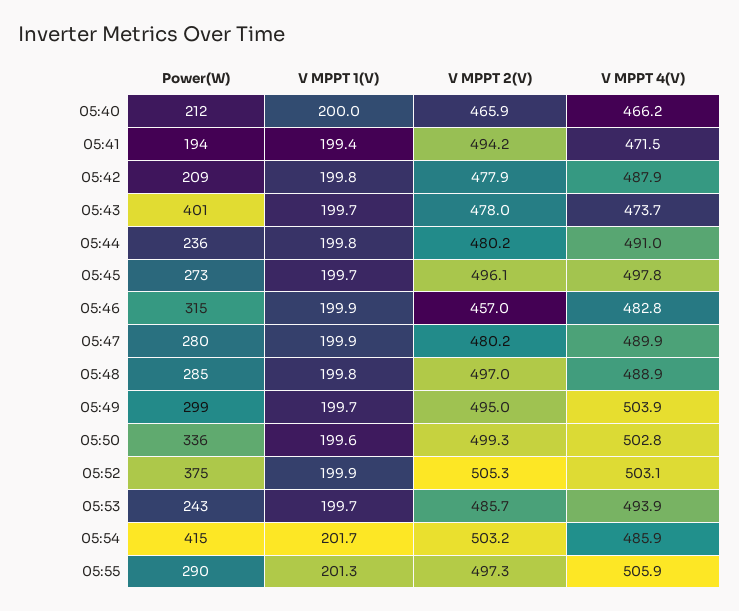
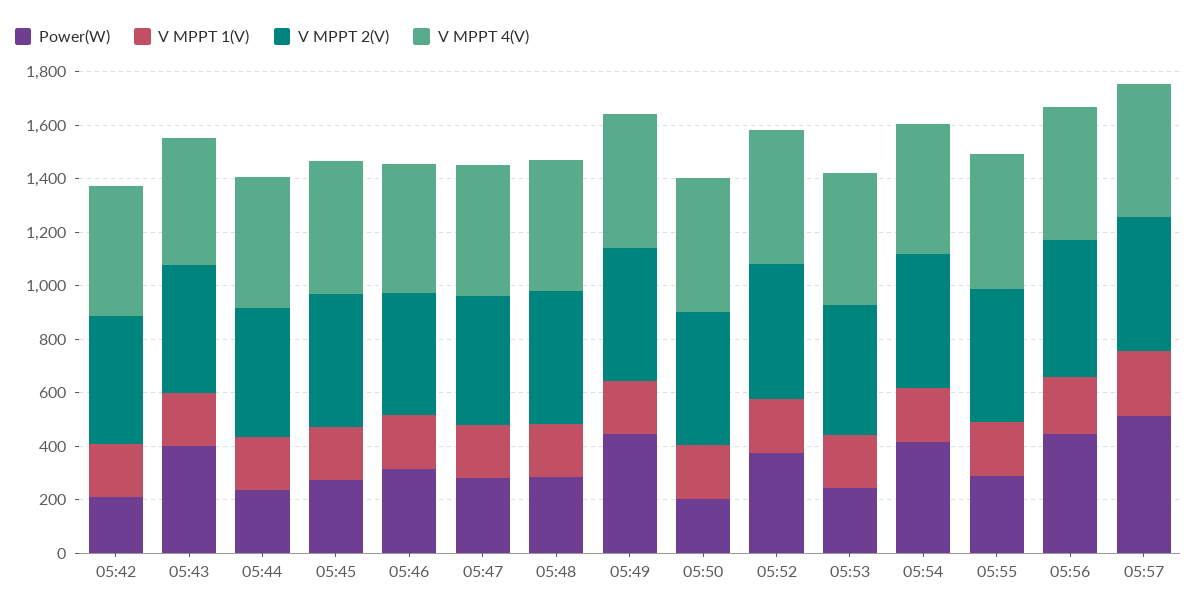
Power(W), 05:40: 212 -> none
V MPPT 1(V), 05:40: 200 -> none
V MPPT 2(V), 05:40: 465.9 -> none
V MPPT 4(V), 05:40: 466.2 -> none
Power(W), 05:41: 194 -> none
V MPPT 1(V), 05:41: 199.4 -> none
V MPPT 2(V), 05:41: 494.2 -> none
V MPPT 4(V), 05:41: 471.5 -> none
Power(W), 05:49: 299 -> 450
Power(W), 05:50: 336 -> 200
Power(W), 05:56: none -> 450
V MPPT 1(V), 05:56: none -> 200
V MPPT 2(V), 05:56: none -> 500
V MPPT 4(V), 05:56: none -> 500
Power(W), 05:57: none -> 500
V MPPT 1(V), 05:57: none -> 250
V MPPT 2(V), 05:57: none -> 500
V MPPT 4(V), 05:57: none -> 500

